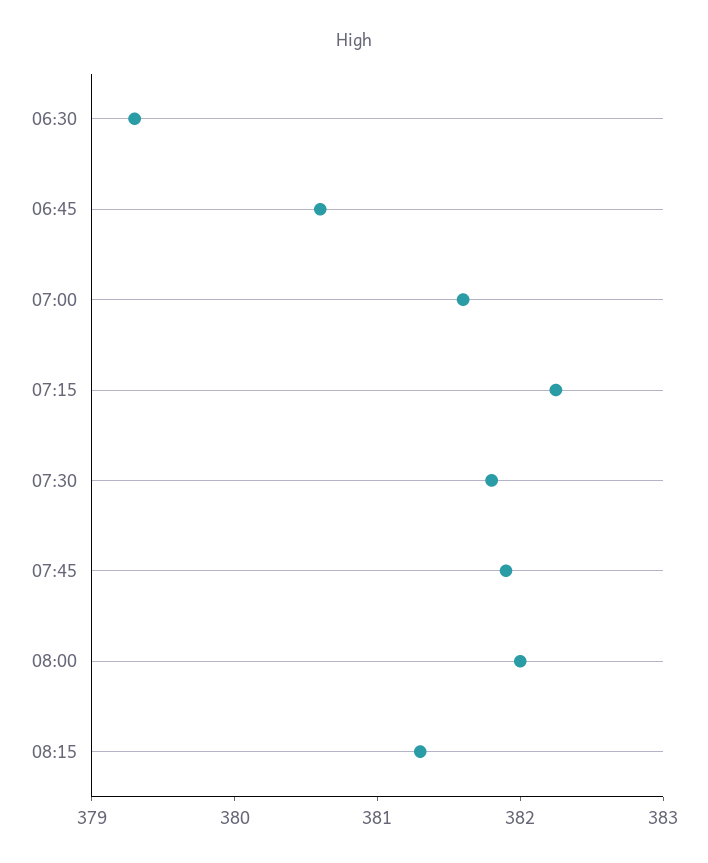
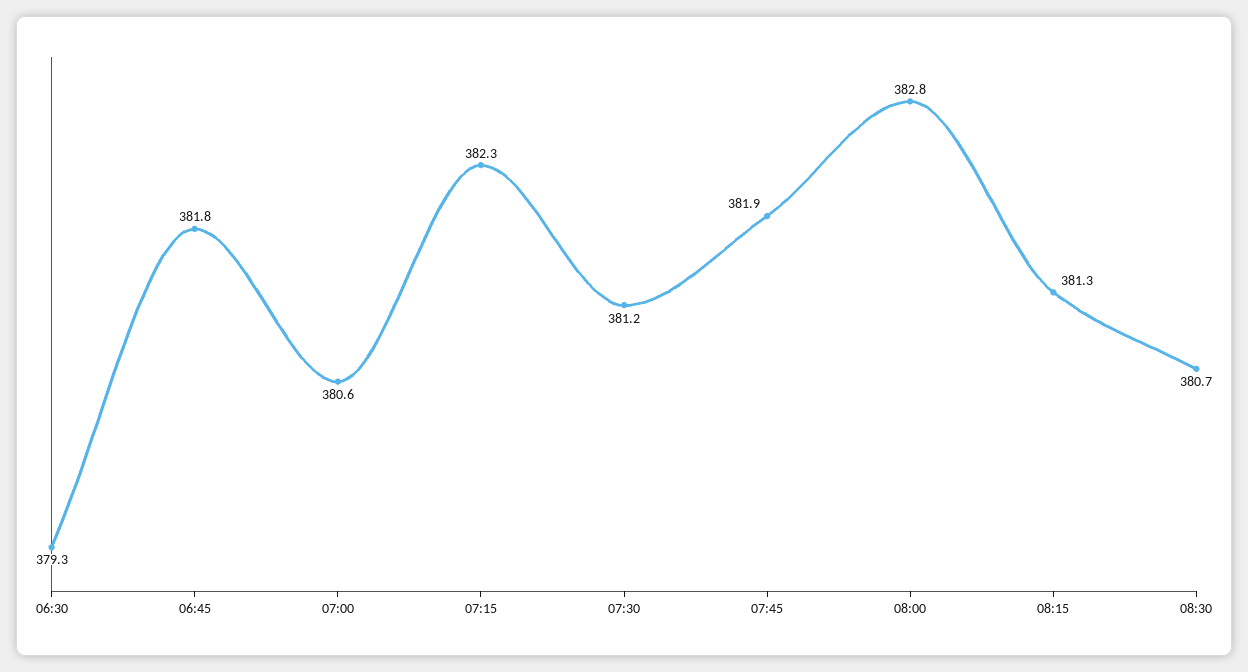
06:45: 380.6 -> 381.8
07:00: 381.6 -> 380.6
07:30: 381.8 -> 381.2
08:00: 382 -> 382.8
08:30: none -> 380.7

